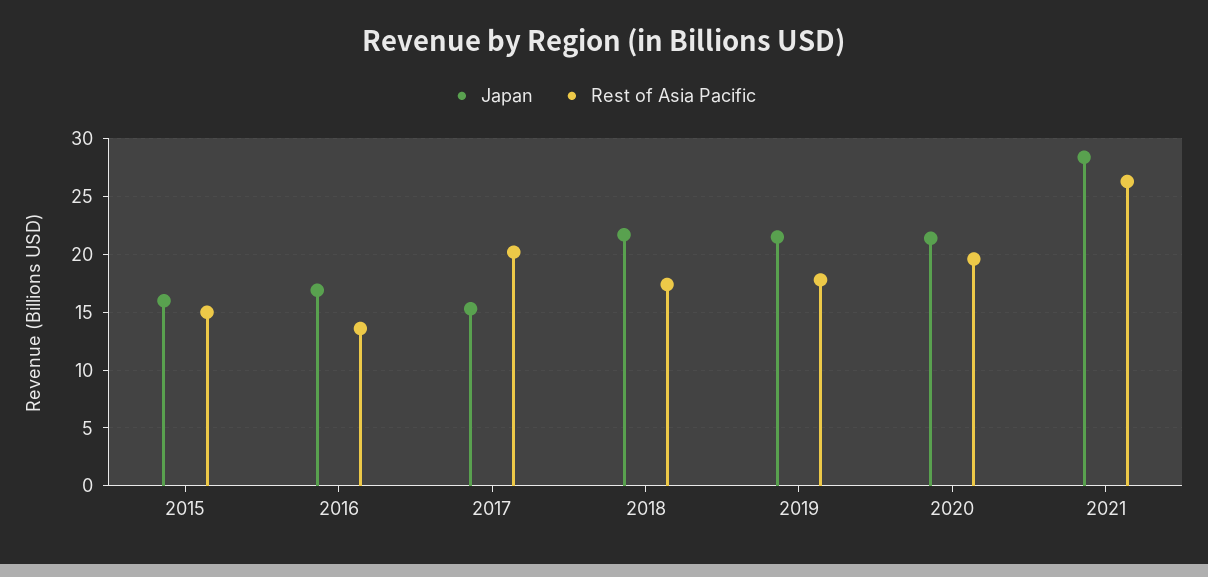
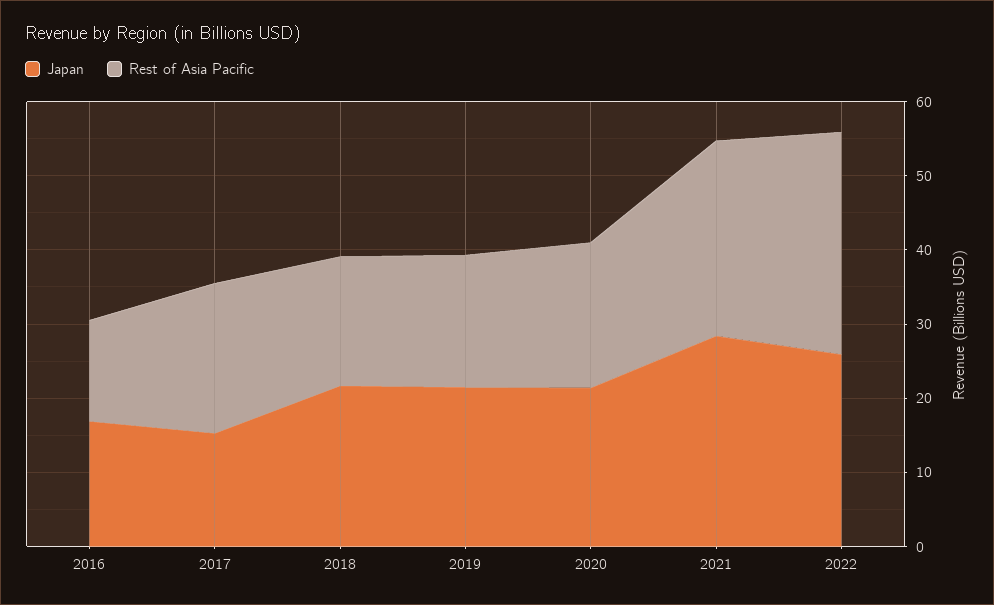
Japan, 2015: 16 -> none
Rest of Asia Pacific, 2015: 15 -> none
Japan, 2022: none -> 26
Rest of Asia Pacific, 2022: none -> 30

